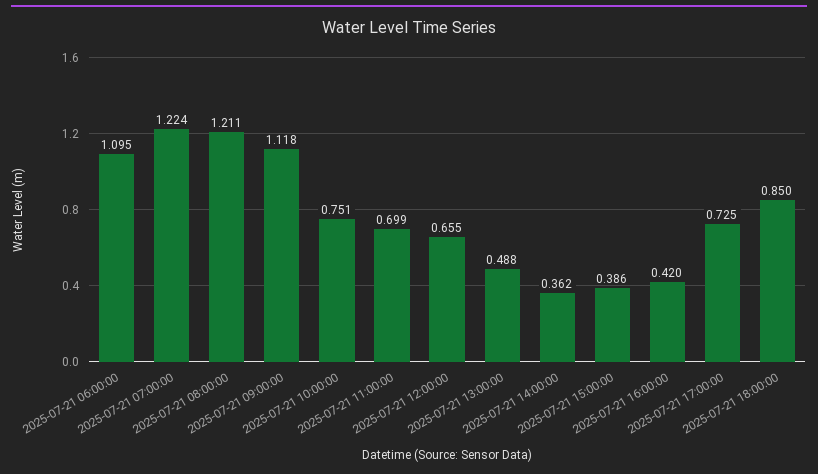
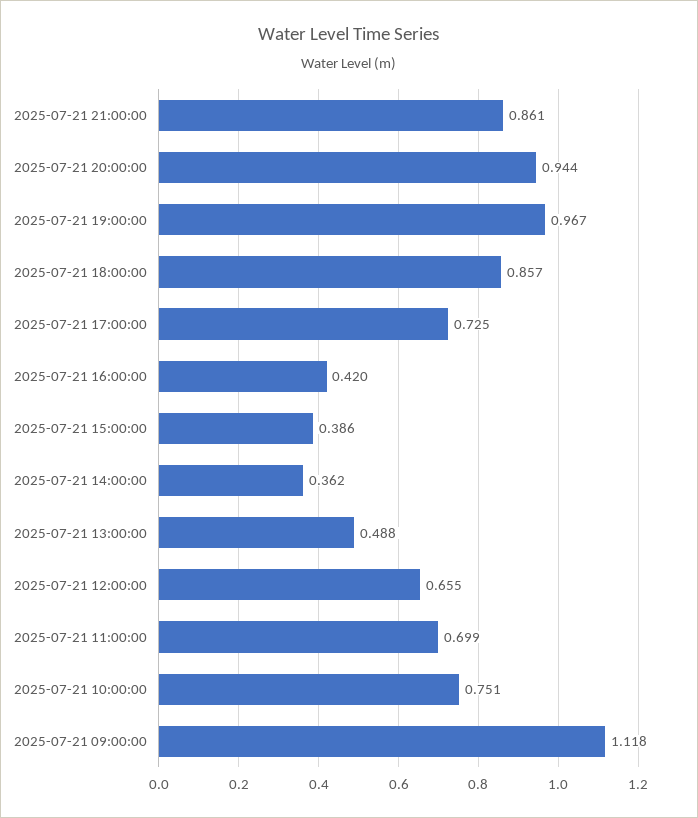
2025-07-21 06:00:00: 1.095 -> none
2025-07-21 07:00:00: 1.224 -> none
2025-07-21 08:00:00: 1.211 -> none
2025-07-21 18:00:00: 0.85 -> 0.857
2025-07-21 21:00:00: none -> 0.861
2025-07-21 20:00:00: none -> 0.944
2025-07-21 19:00:00: none -> 0.967

